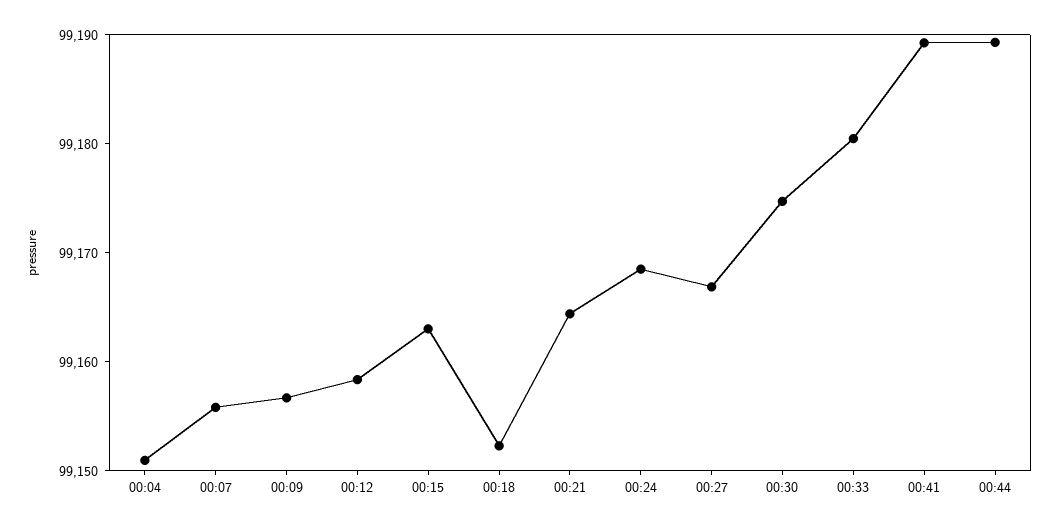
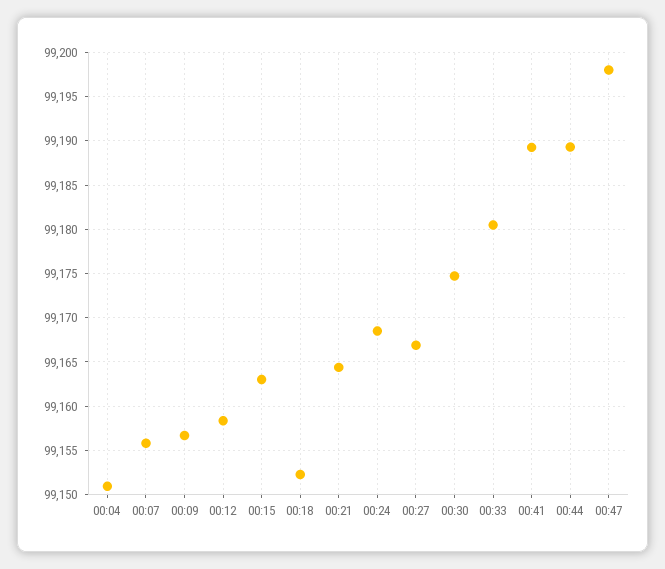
00:47: none -> 99198

